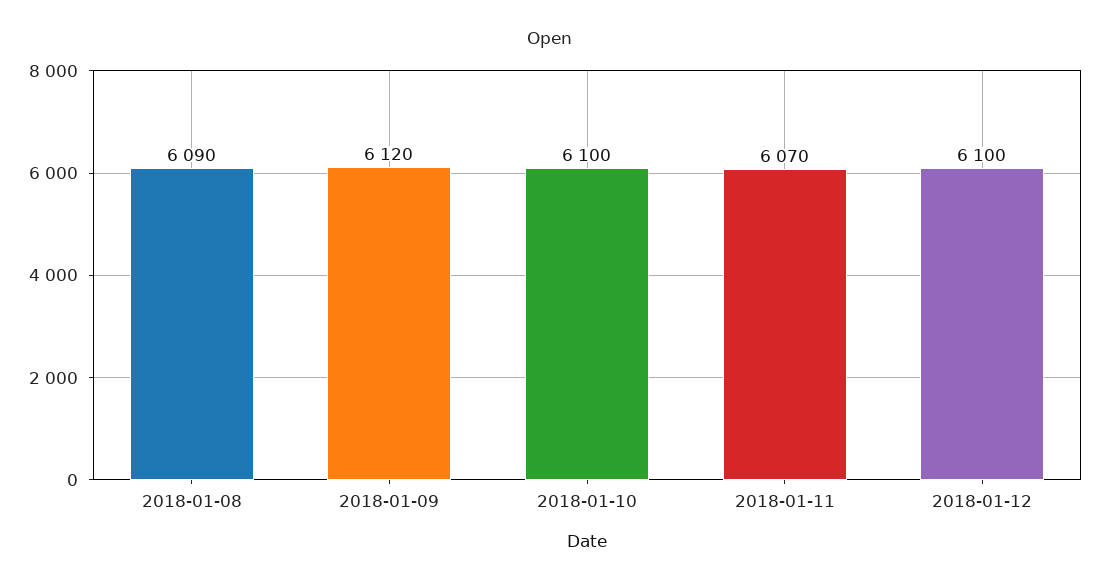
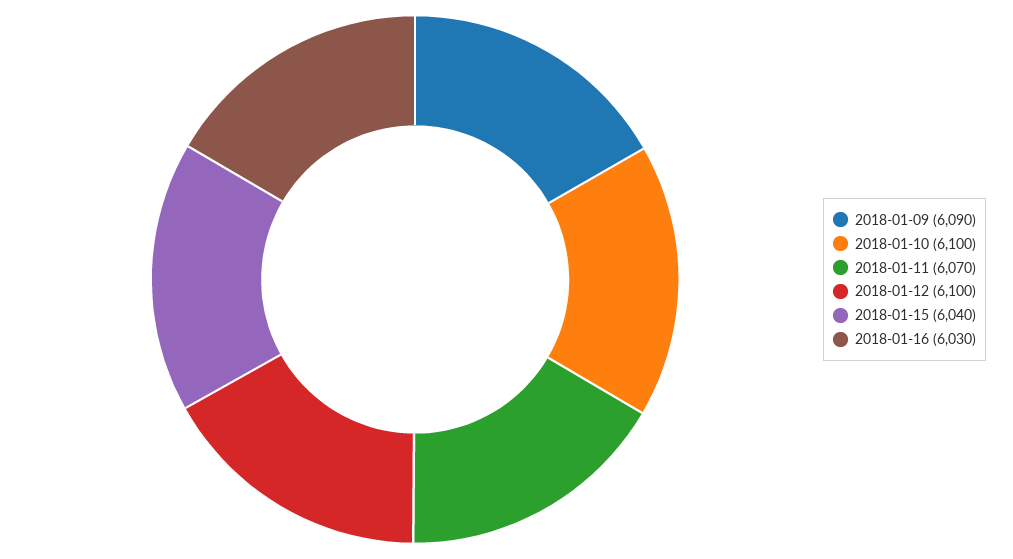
2018-01-08: 6090 -> none
2018-01-09: 6120 -> 6090
2018-01-15: none -> 6040
2018-01-16: none -> 6030

